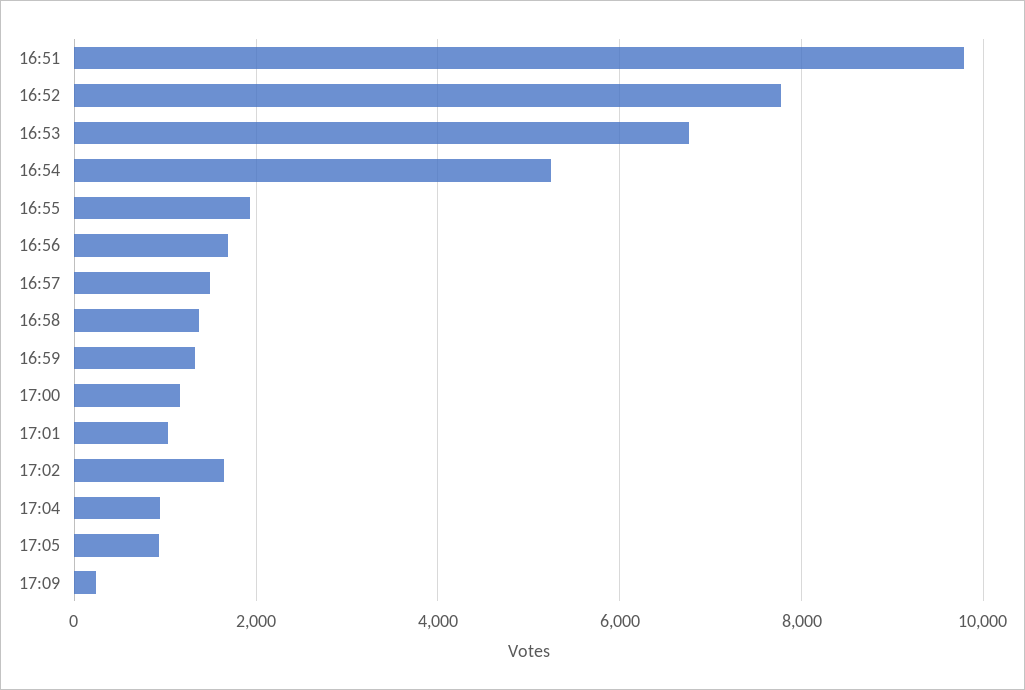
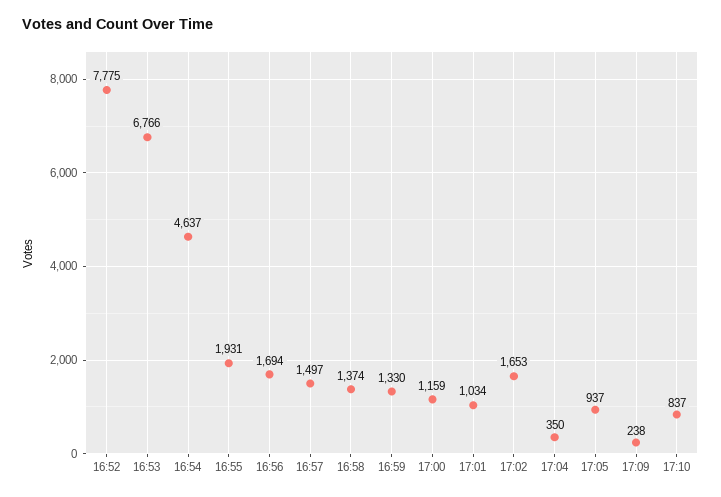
16:51: 9800 -> none
16:54: 5200 -> 4637
17:04: 1000 -> 350
17:10: none -> 837

